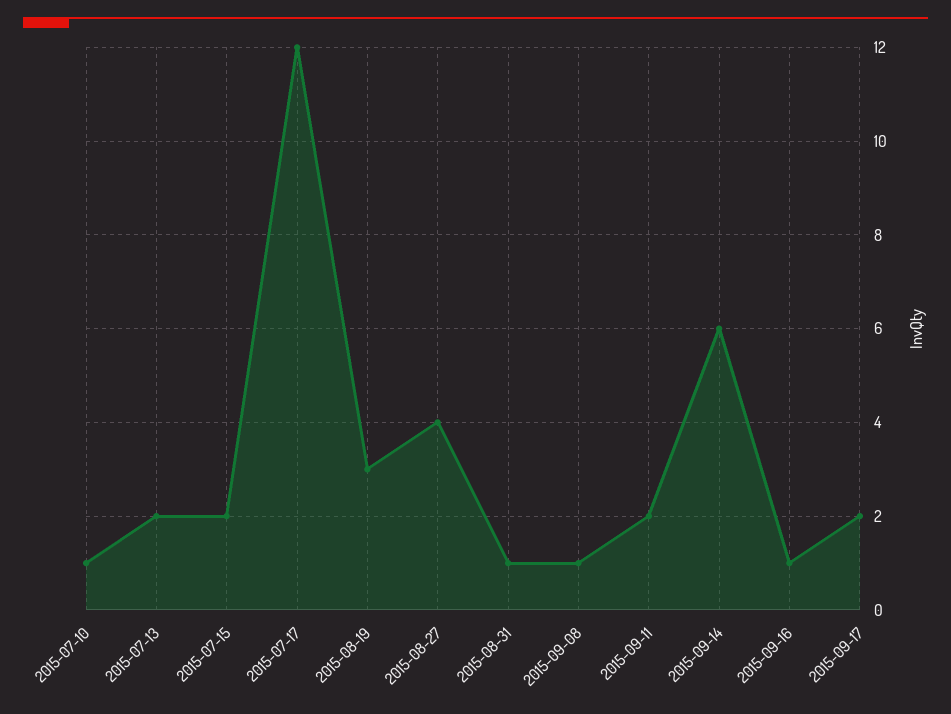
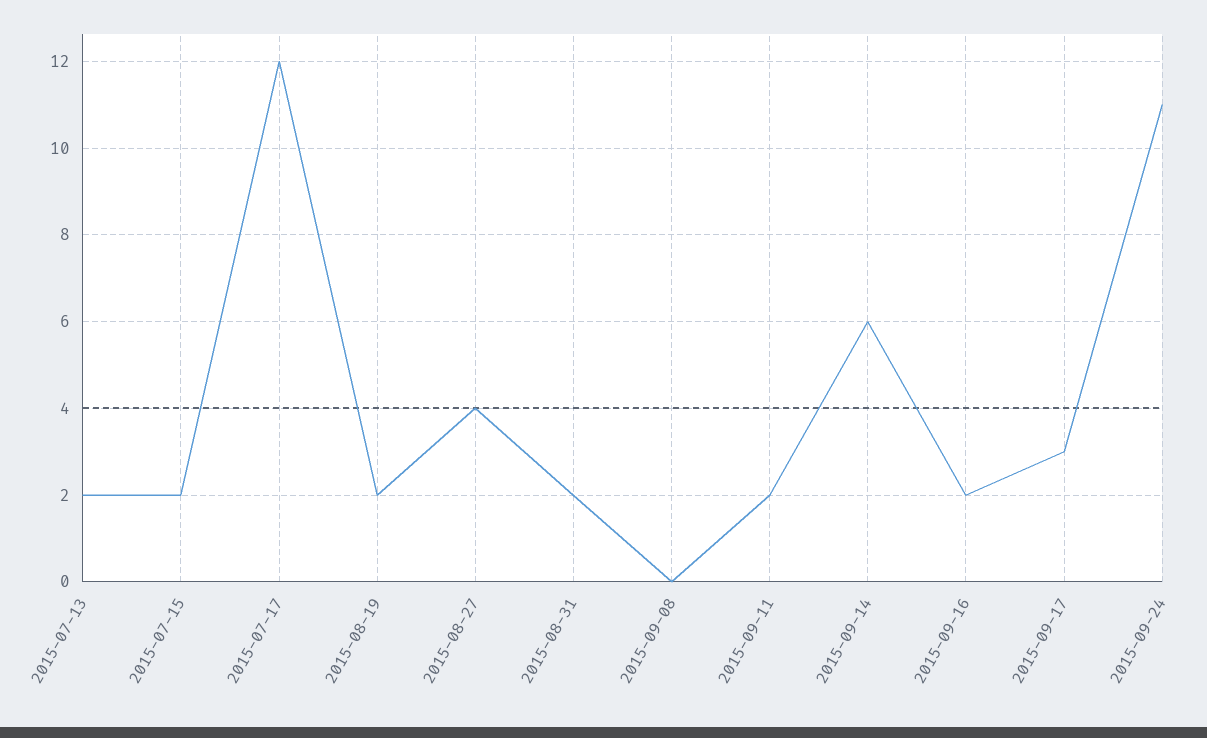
2015-07-10: 1 -> none
2015-08-19: 3 -> 2
2015-08-31: 1 -> 2
2015-09-08: 1 -> 0
2015-09-16: 1 -> 2
2015-09-17: 2 -> 3
2015-09-24: none -> 11

